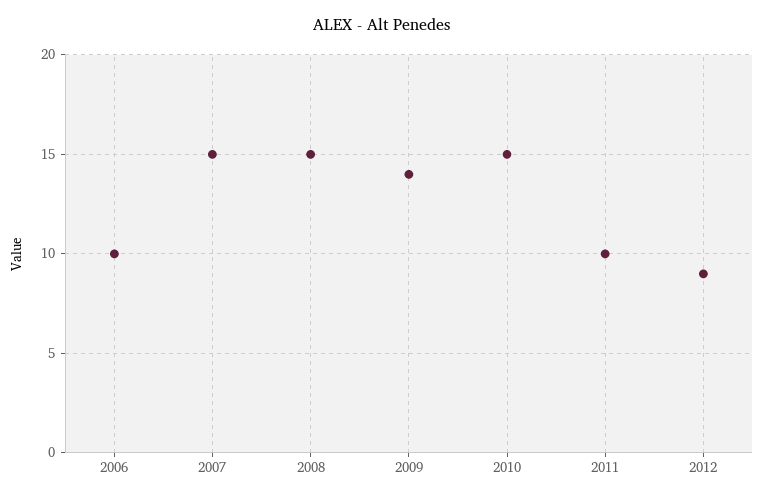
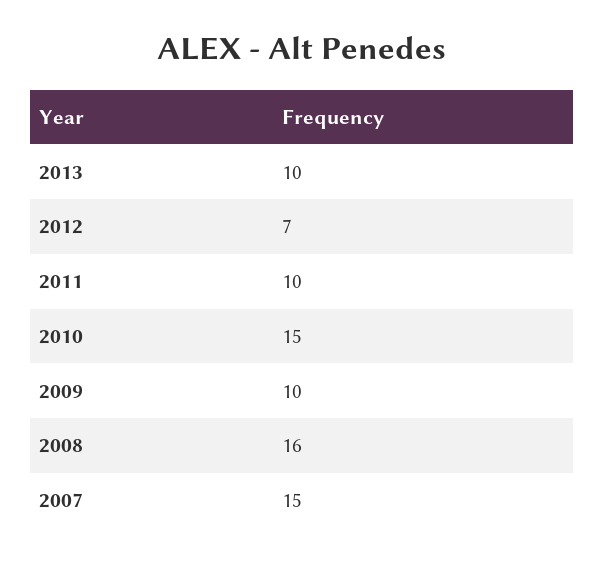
2006: 10 -> none
2008: 15 -> 16
2009: 14 -> 10
2012: 9 -> 7
2013: none -> 10

